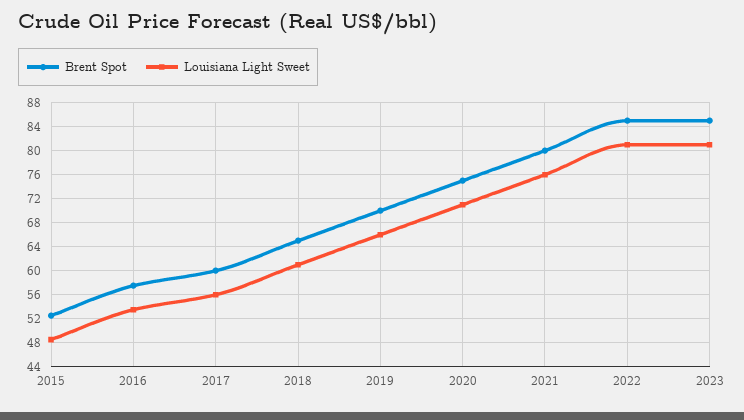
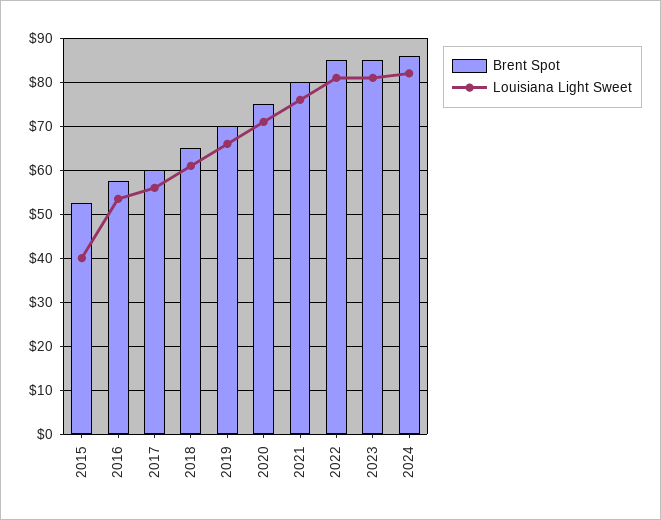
Louisiana Light Sweet, 2015: 48 -> 40
Brent Spot, 2024: none -> 86
Louisiana Light Sweet, 2024: none -> 82

